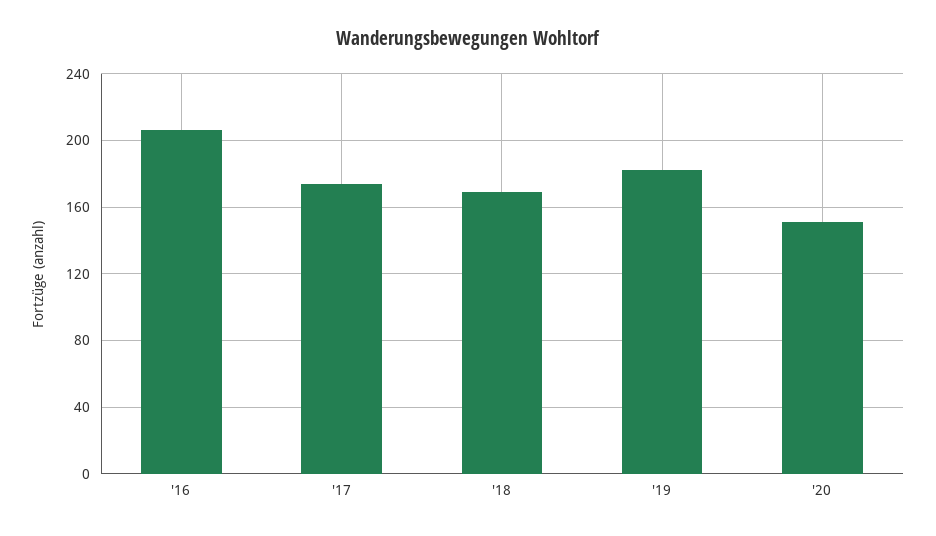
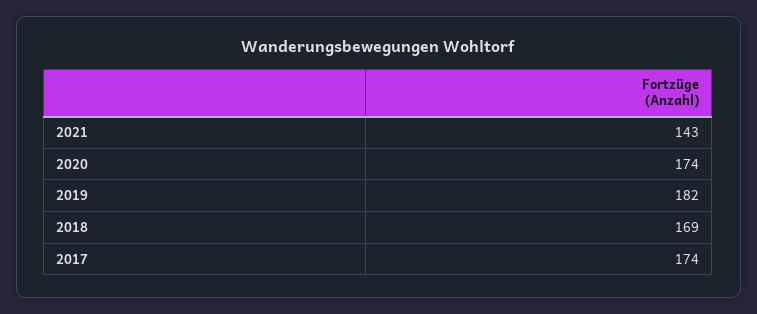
'16: 205 -> none
'20: 150 -> 174
2021: none -> 143

